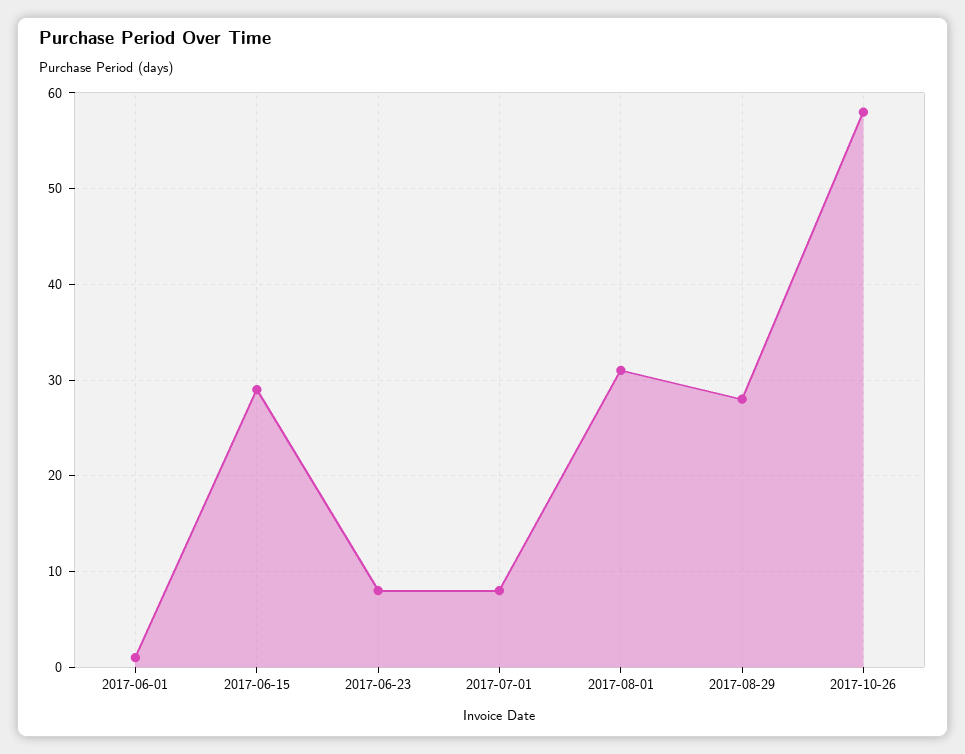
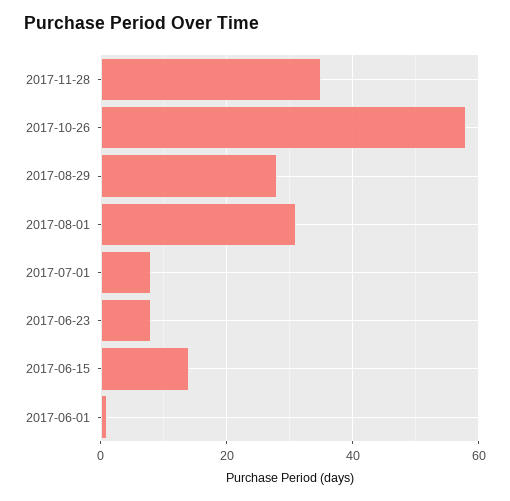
2017-06-15: 29 -> 15
2017-11-28: none -> 35

